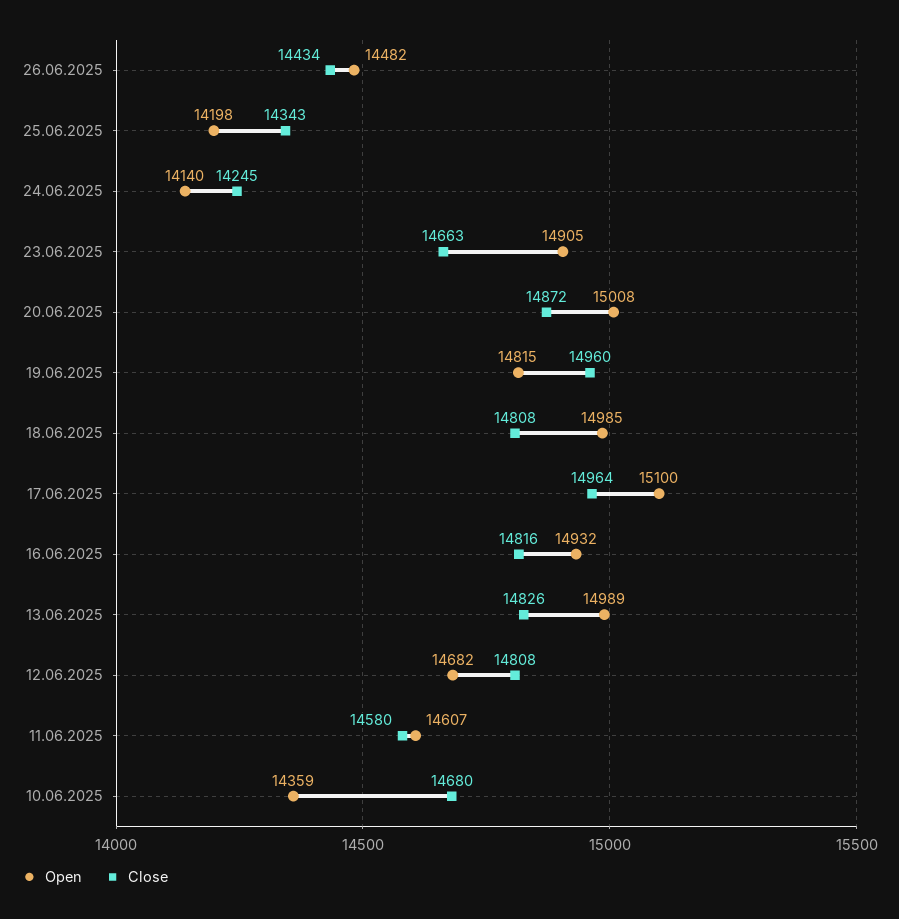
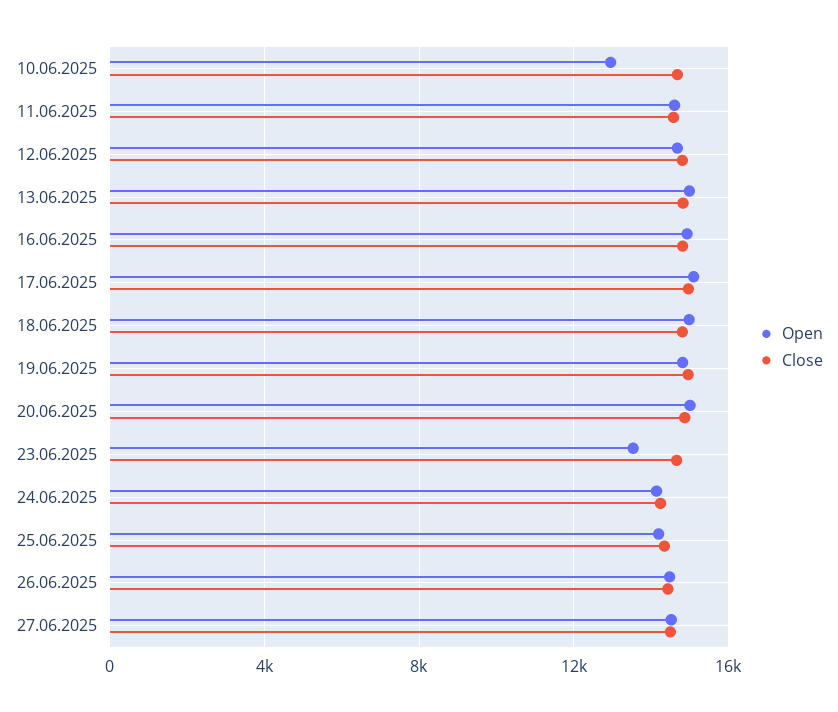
Open, 23.06.2025: 14905 -> 13500
Open, 10.06.2025: 14359 -> 13000
Open, 27.06.2025: none -> 14500
Close, 27.06.2025: none -> 14500

